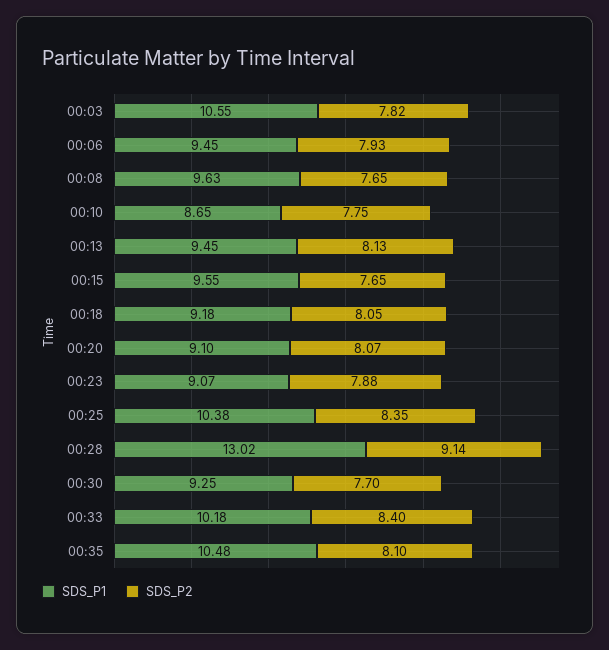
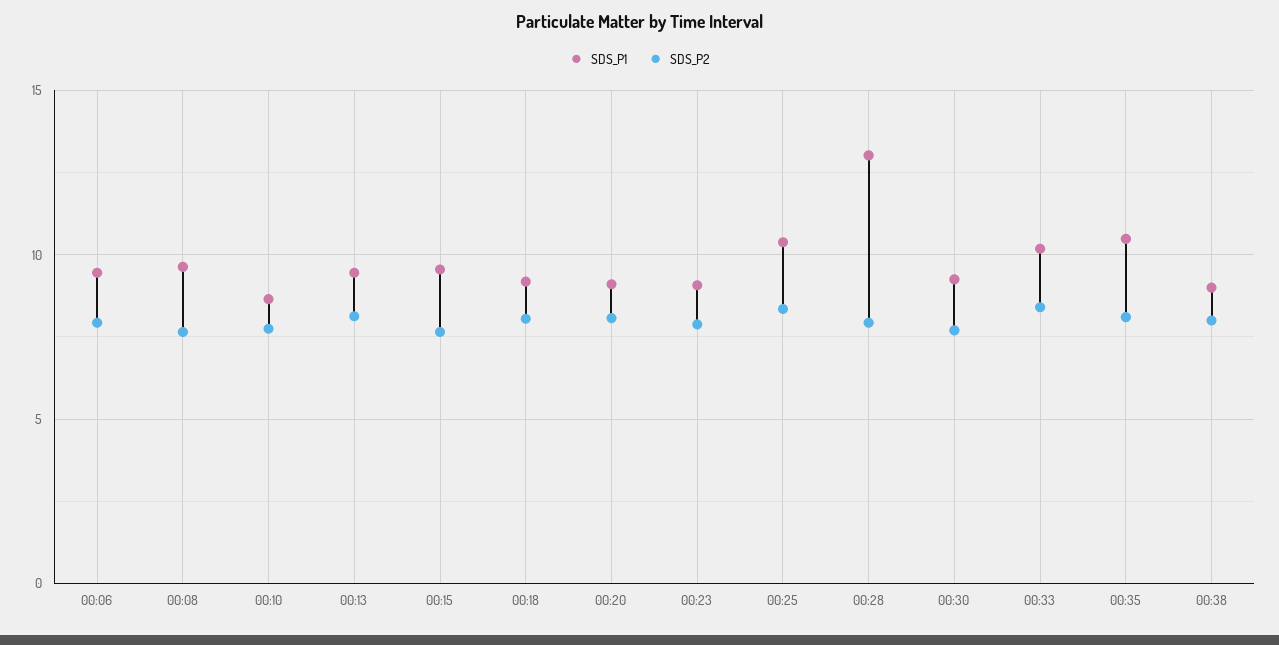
SDS_P1, 00:03: 10.55 -> none
SDS_P2, 00:03: 7.82 -> none
SDS_P2, 00:28: 9.14 -> 8
SDS_P1, 00:38: none -> 9
SDS_P2, 00:38: none -> 8

